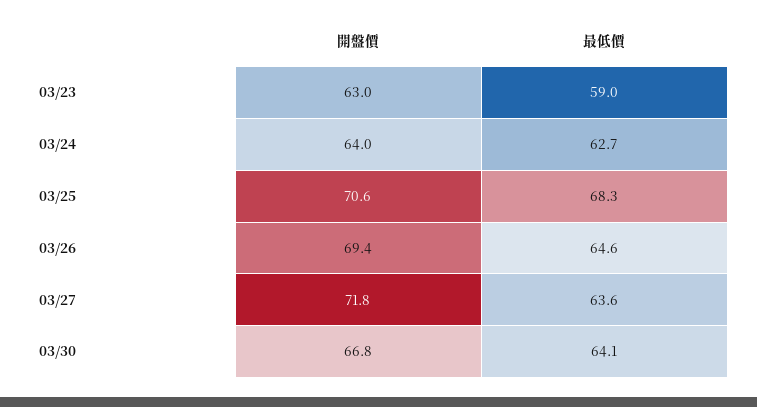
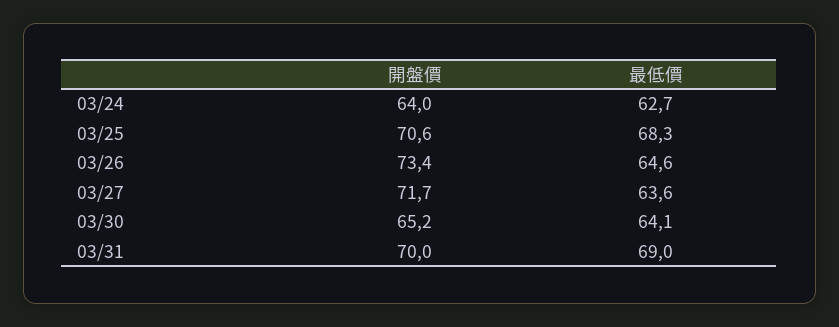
開盤價, 03/23: 63 -> none
最低價, 03/23: 59 -> none
開盤價, 03/26: 69.4 -> 73.4
開盤價, 03/27: 71.8 -> 71.7
開盤價, 03/30: 66.8 -> 65.2
開盤價, 03/31: none -> 70
最低價, 03/31: none -> 69

